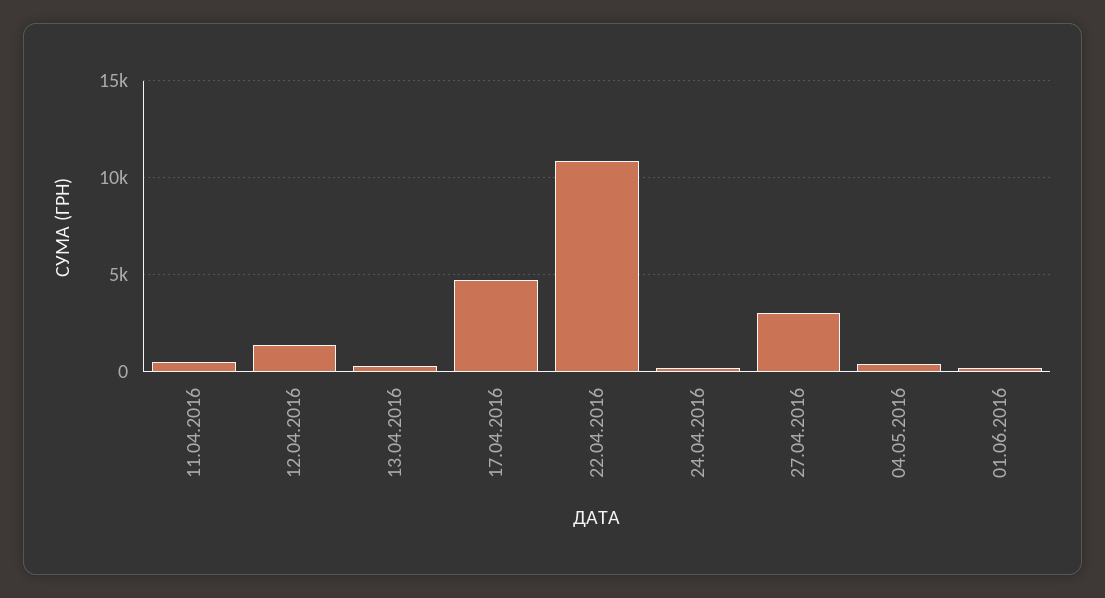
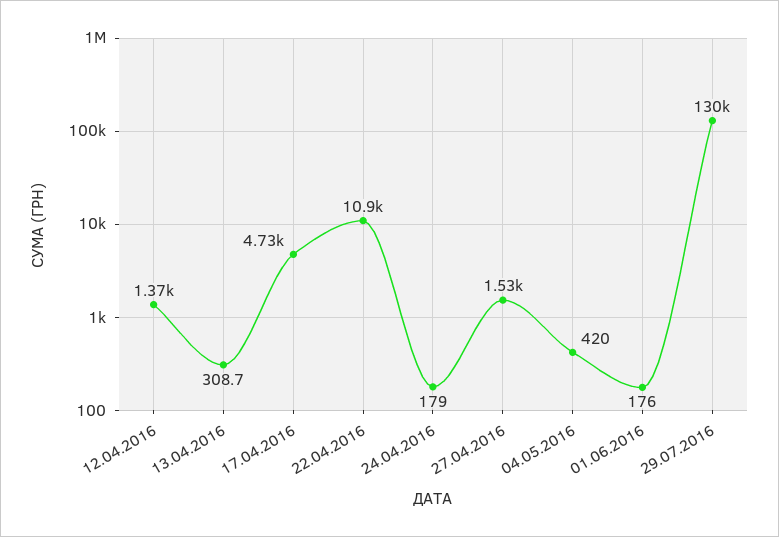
11.04.2016: 500 -> none
27.04.2016: 3000 -> 1530
29.07.2016: none -> 130000

